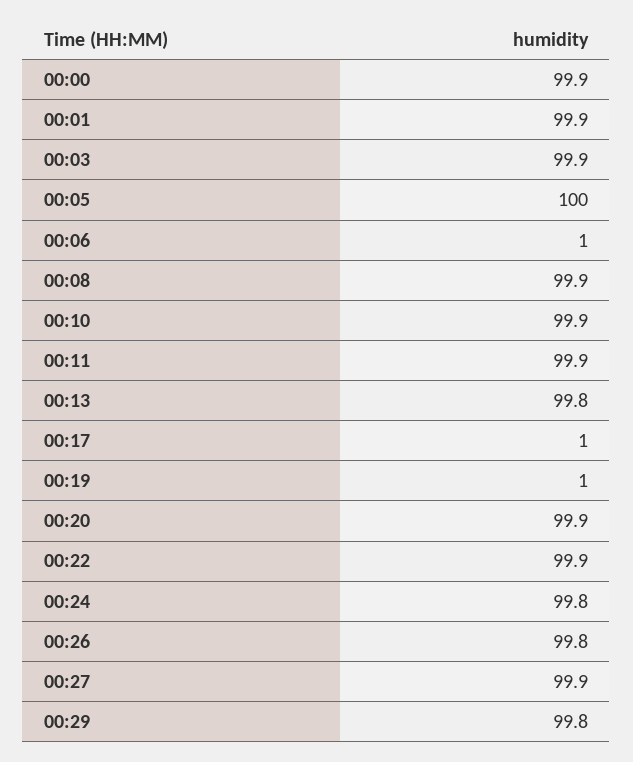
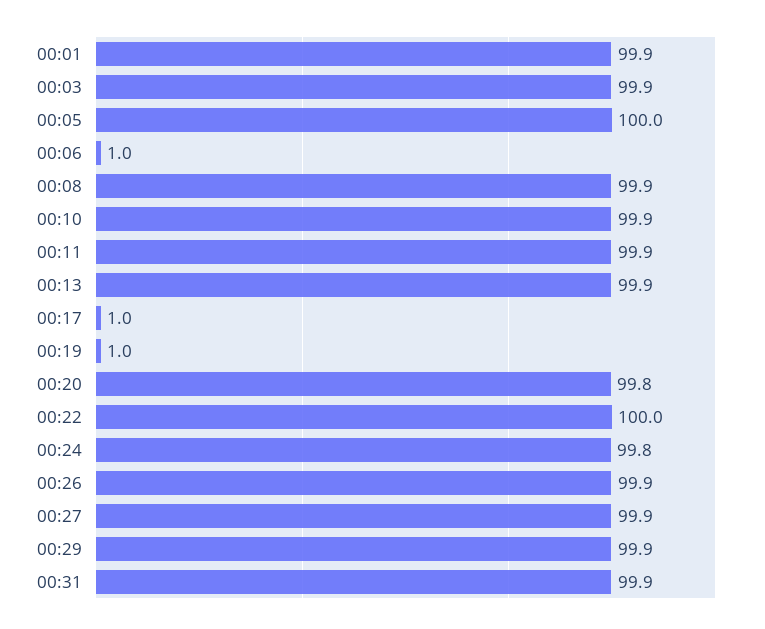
00:00: 99.9 -> none
00:13: 99.8 -> 99.9
00:20: 99.9 -> 99.8
00:22: 99.9 -> 100
00:26: 99.8 -> 99.9
00:29: 99.8 -> 99.9
00:31: none -> 99.9

